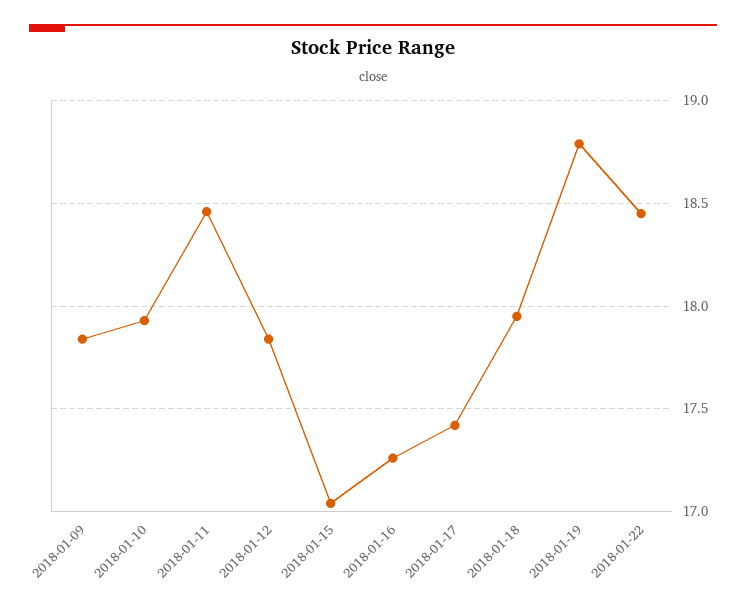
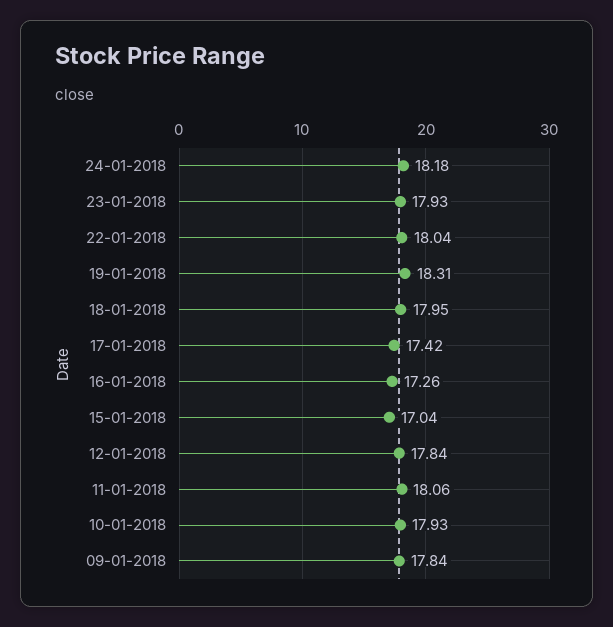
2018-01-11: 18.45 -> 18.06
2018-01-19: 18.8 -> 18.31
2018-01-22: 18.45 -> 18.04
24-01-2018: none -> 18.18
23-01-2018: none -> 17.93

